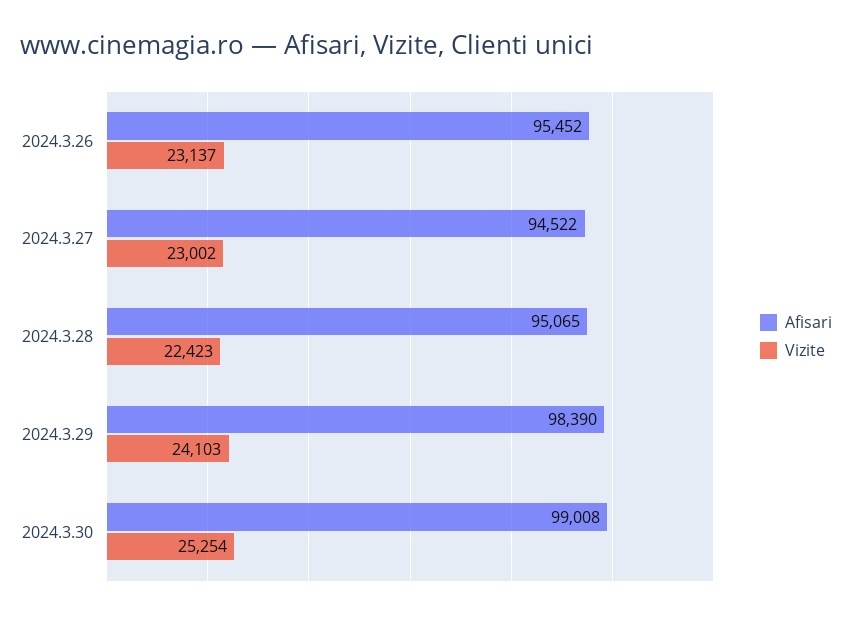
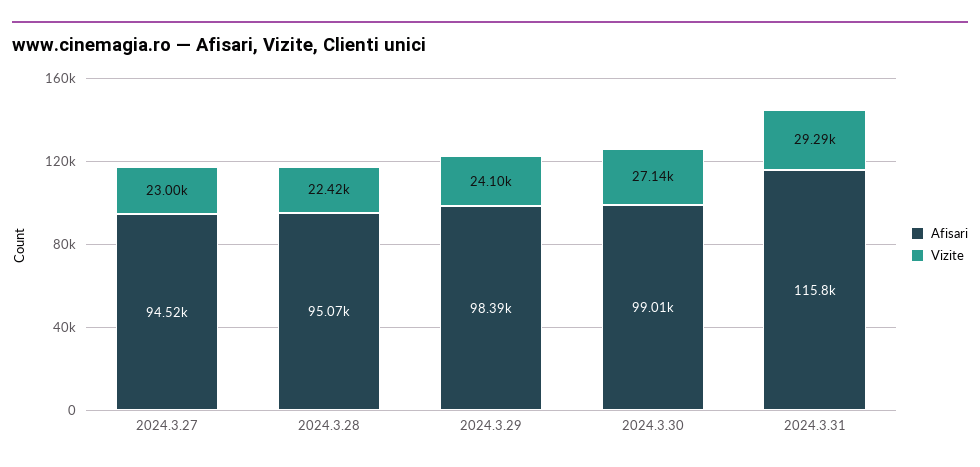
Afisari, 2024.3.26: 95452 -> none
Vizite, 2024.3.26: 23137 -> none
Vizite, 2024.3.30: 25254 -> 27140
Afisari, 2024.3.31: none -> 115800
Vizite, 2024.3.31: none -> 29290

